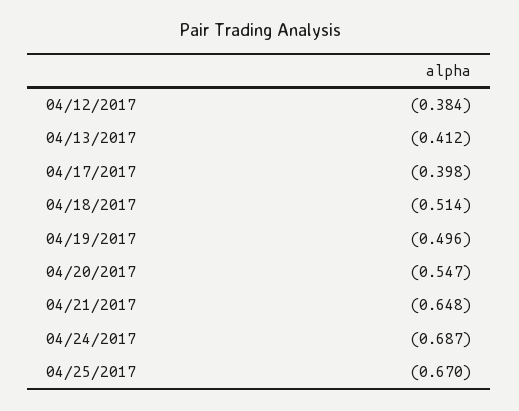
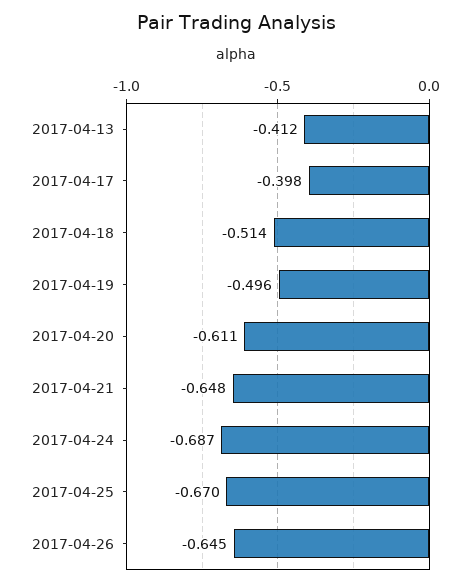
04/12/2017: -0.384 -> none
04/20/2017: -0.547 -> -0.611
2017-04-26: none -> -0.645

